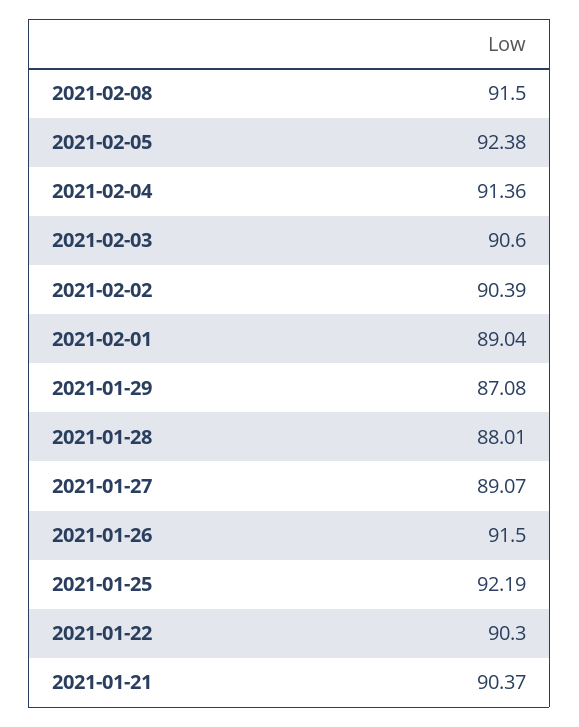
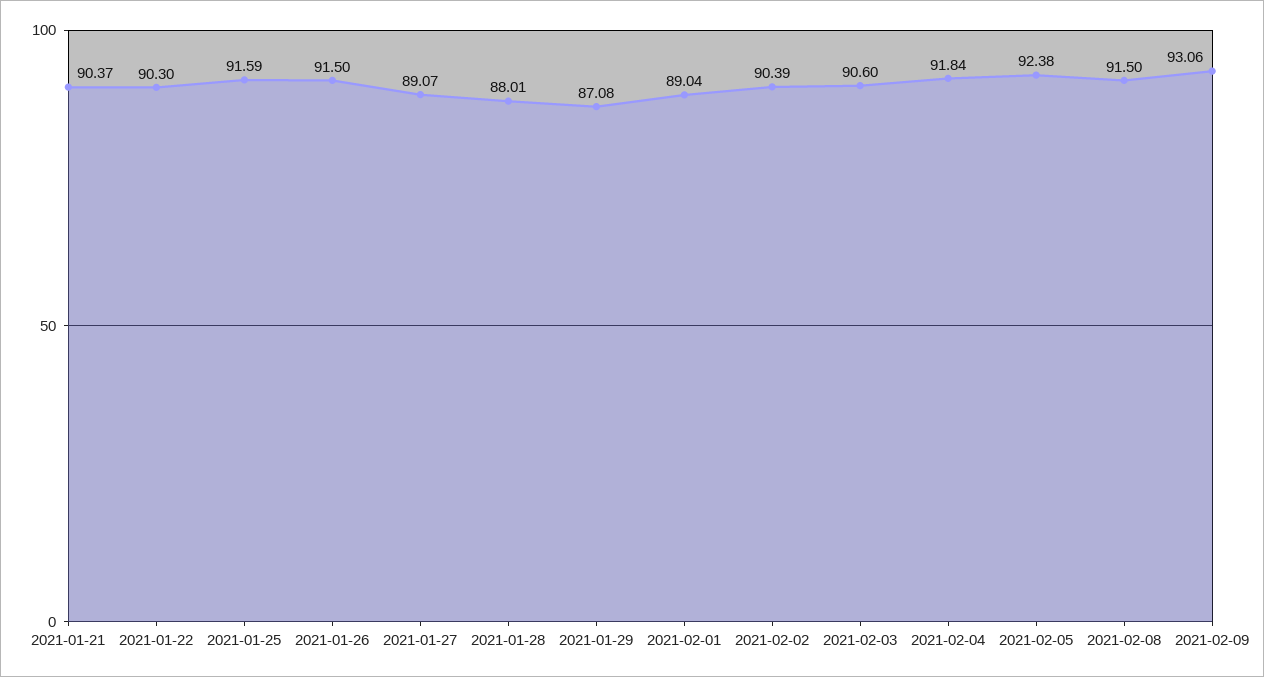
2021-02-04: 91.36 -> 91.84
2021-01-25: 92.19 -> 91.59
2021-02-09: none -> 93.06

